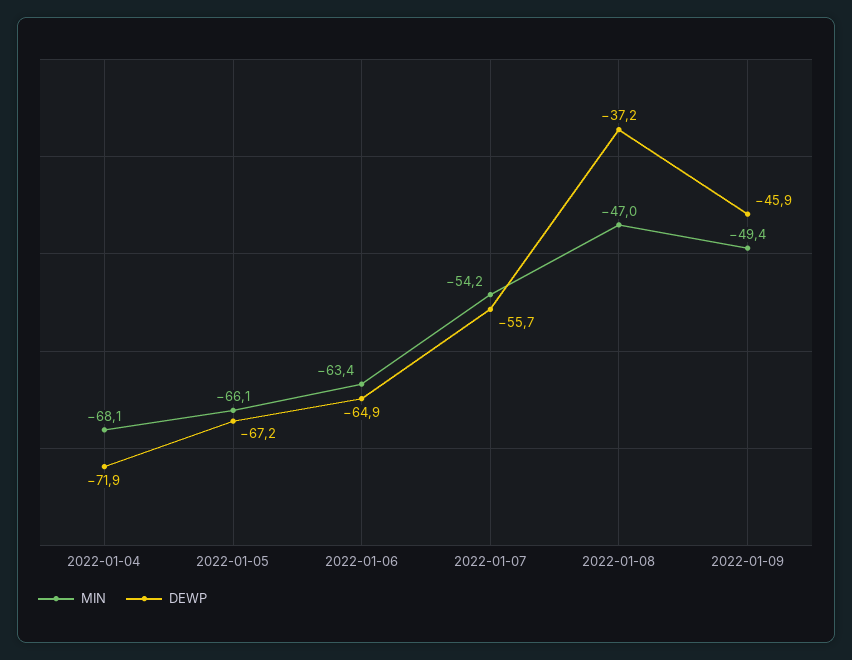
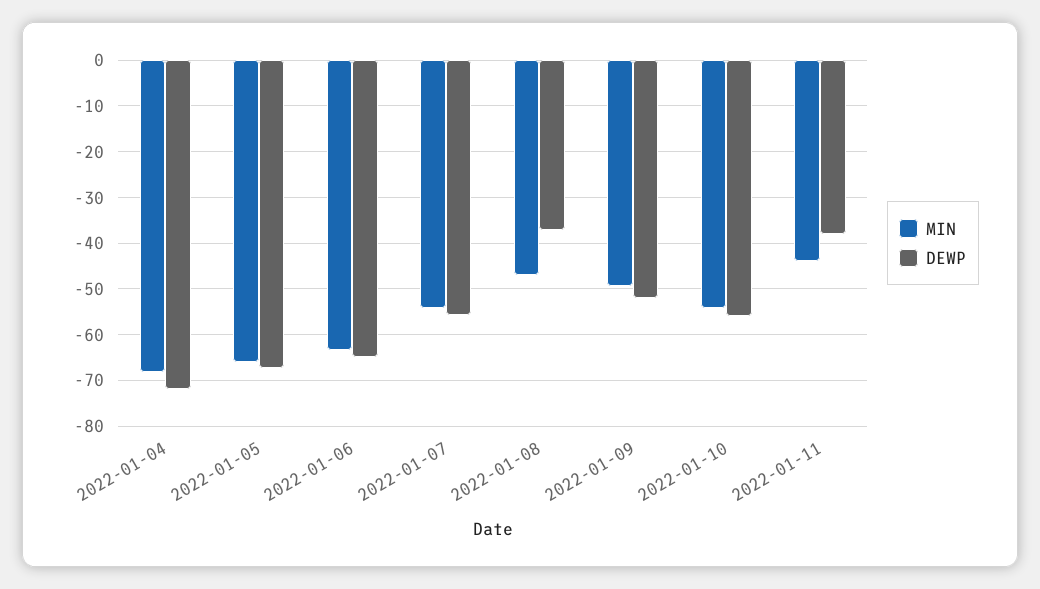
DEWP, 2022-01-09: -45.9 -> -52
MIN, 2022-01-10: none -> -54
DEWP, 2022-01-10: none -> -56
MIN, 2022-01-11: none -> -44
DEWP, 2022-01-11: none -> -38

